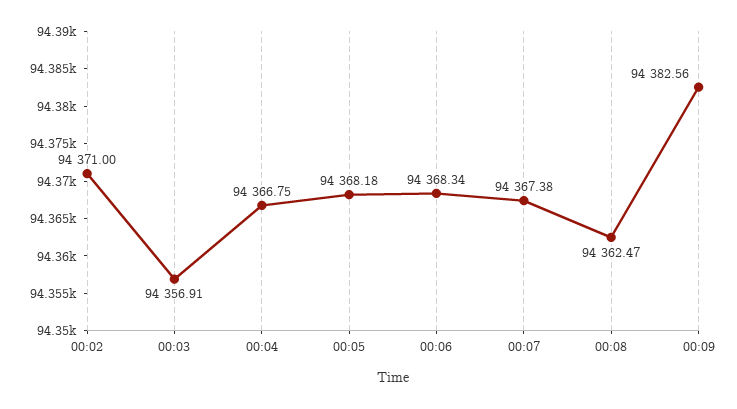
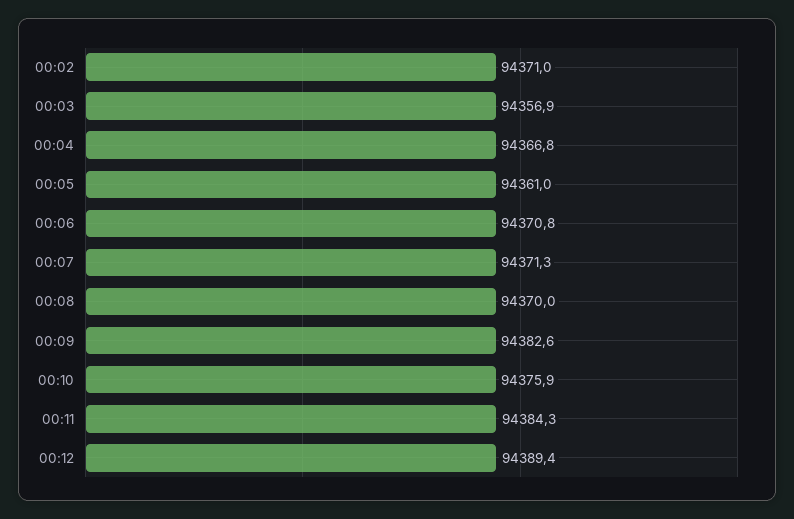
00:05: 94368.18 -> 94361
00:06: 94368.34 -> 94370.8
00:07: 94367.38 -> 94371.3
00:08: 94362.47 -> 94370
00:10: none -> 94375.9
00:11: none -> 94384.3
00:12: none -> 94389.4

